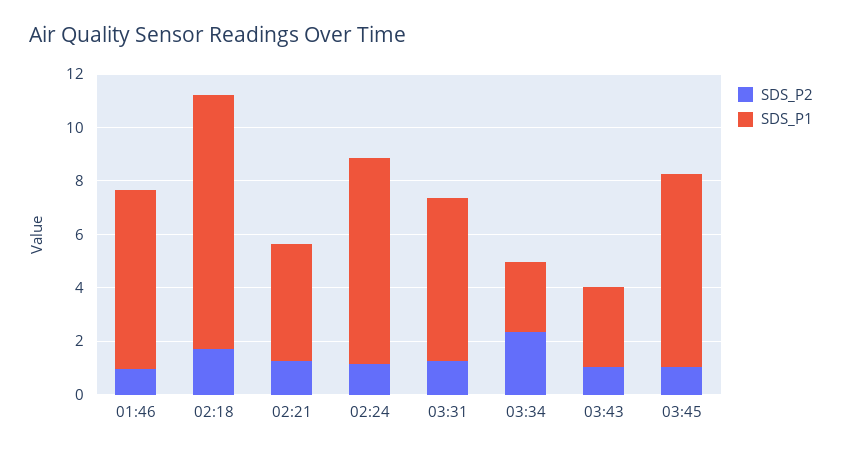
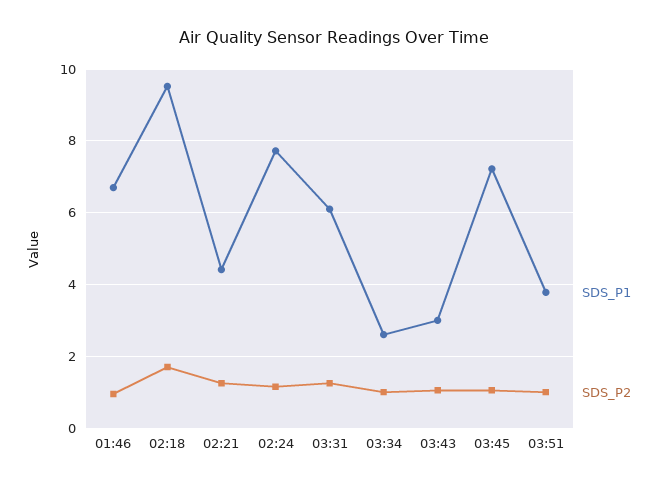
SDS_P2, 03:34: 2.5 -> 1
SDS_P1, 03:51: none -> 3.8
SDS_P2, 03:51: none -> 1

